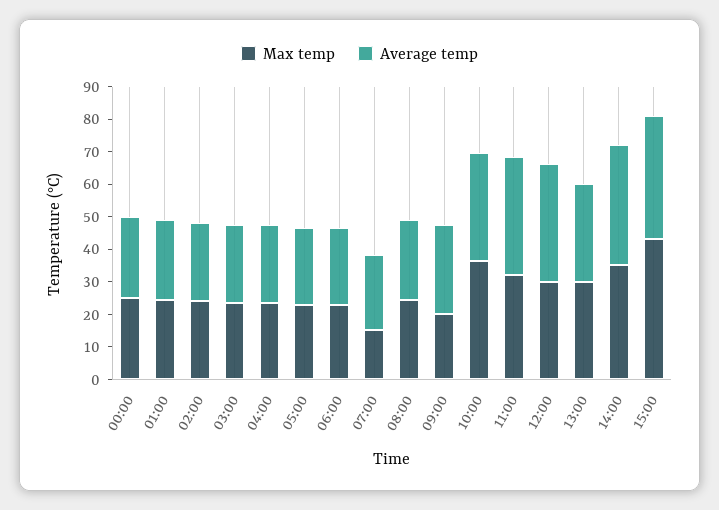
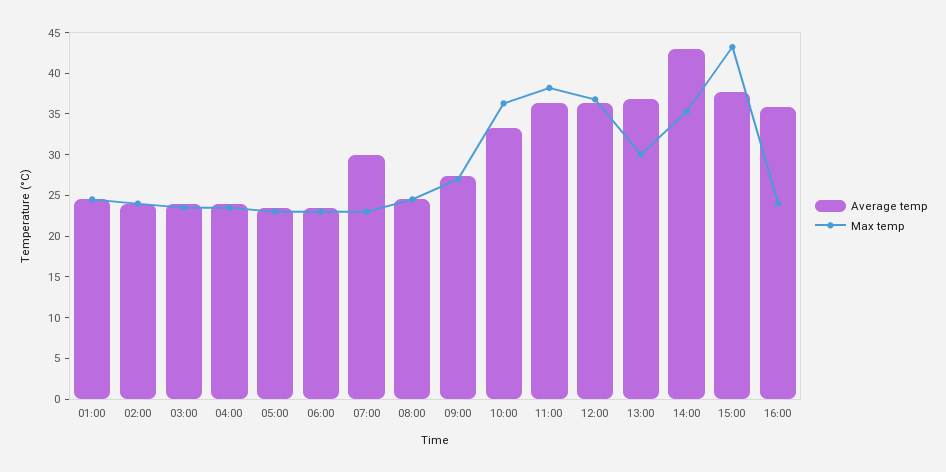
Max temp, 00:00: 25 -> none
Average temp, 00:00: 25 -> none
Max temp, 07:00: 15 -> 23
Average temp, 07:00: 22.5 -> 30
Max temp, 09:00: 20 -> 27
Max temp, 11:00: 32.5 -> 38
Max temp, 12:00: 30 -> 37
Average temp, 13:00: 30 -> 37
Average temp, 14:00: 37.5 -> 43
Average temp, 16:00: none -> 36
Max temp, 16:00: none -> 24

